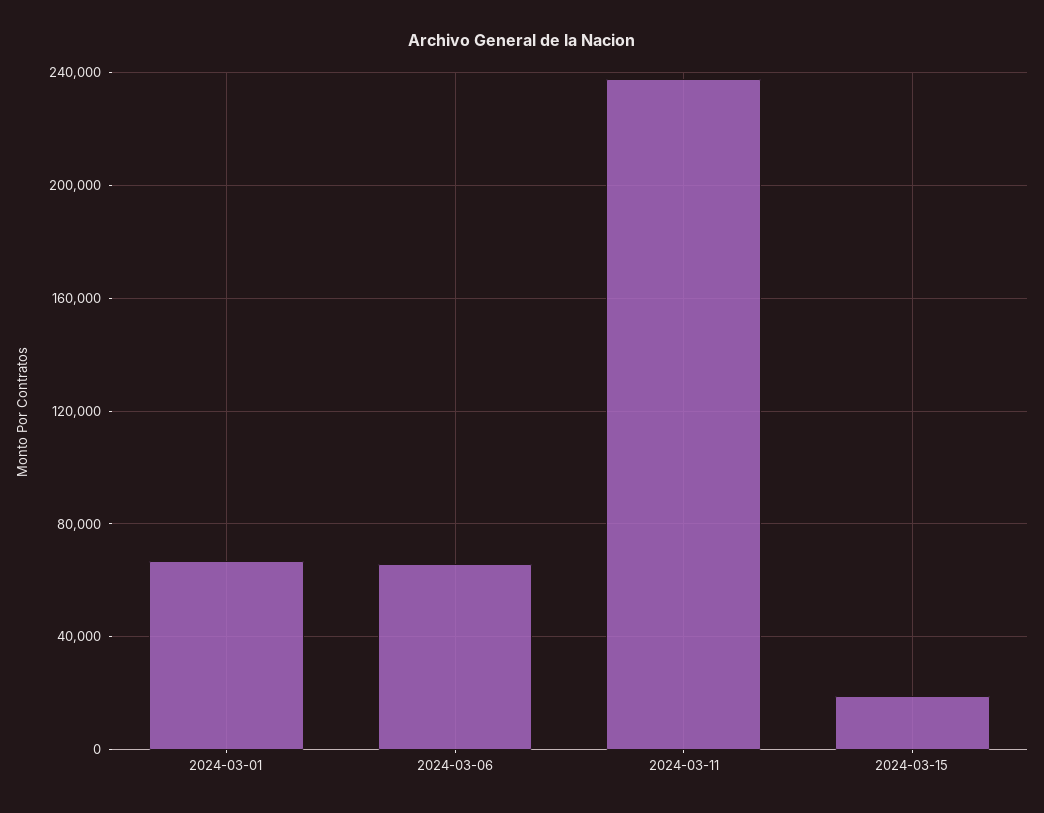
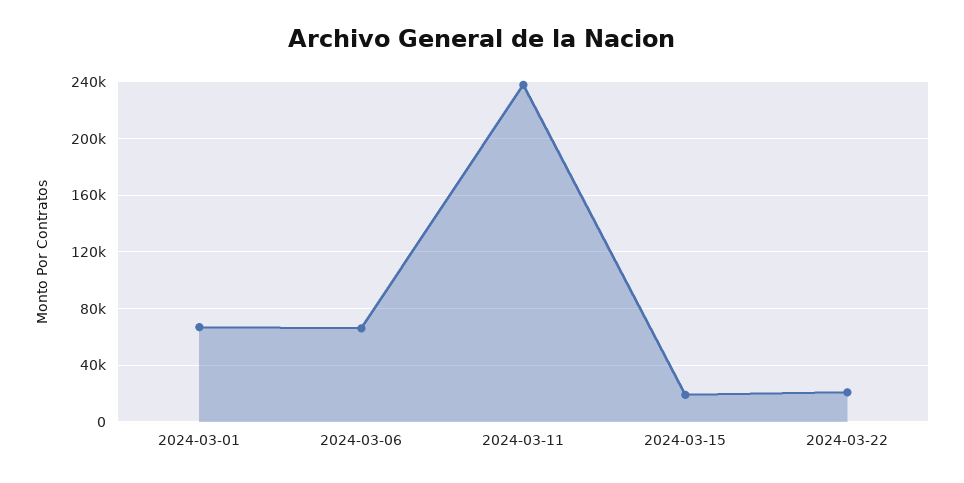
2024-03-22: none -> 20000

